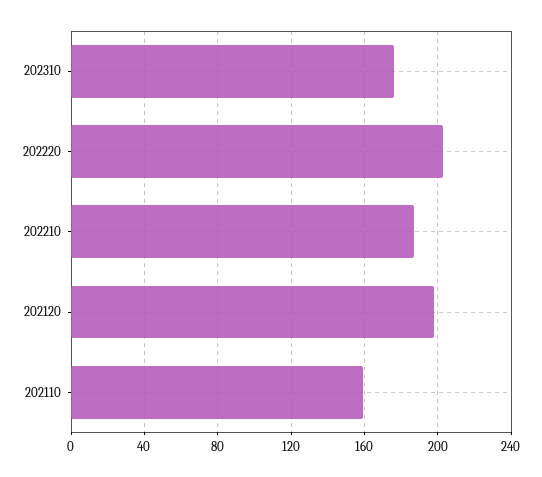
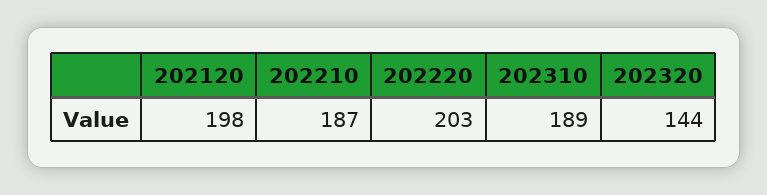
202310: 175 -> 189
202110: 160 -> none
202320: none -> 144

